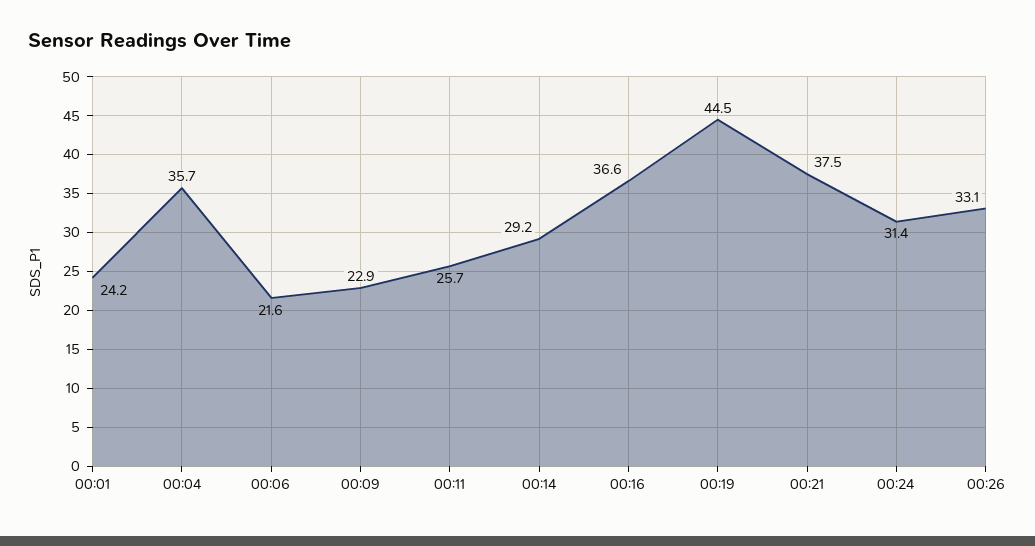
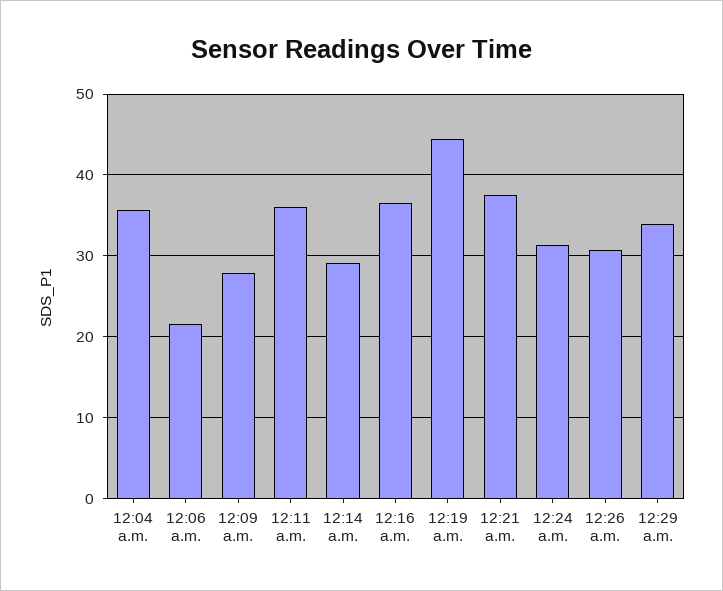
00:01: 24.2 -> none
00:09: 22.9 -> 28
00:11: 25.7 -> 36
00:26: 33.1 -> 31
12:29 a.m.: none -> 34

